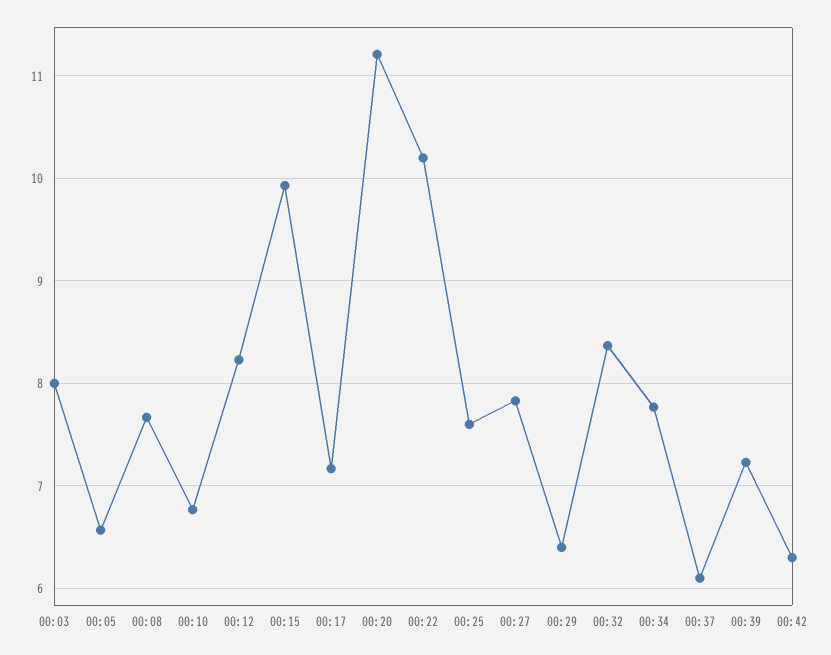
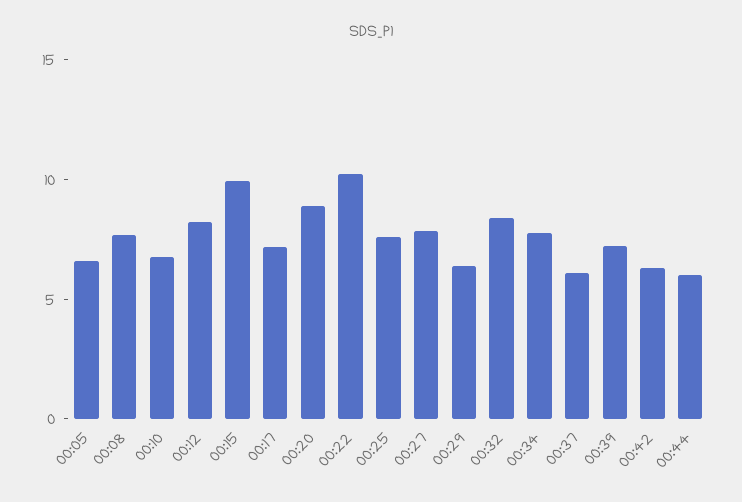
00:03: 8 -> none
00:20: 11.2 -> 9
00:44: none -> 6

